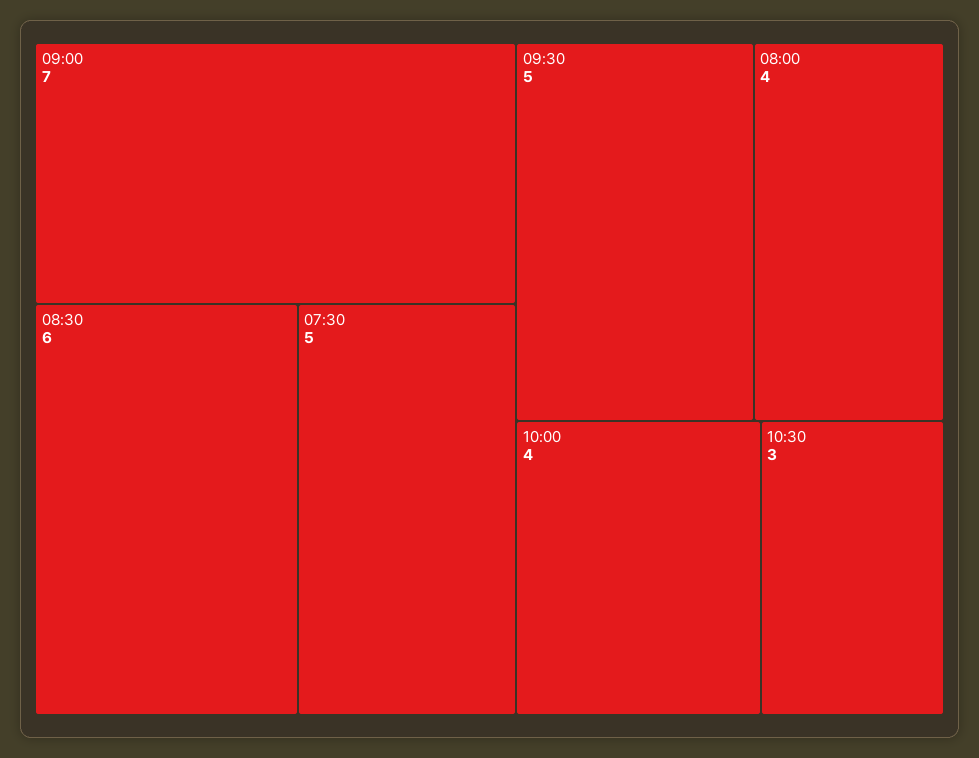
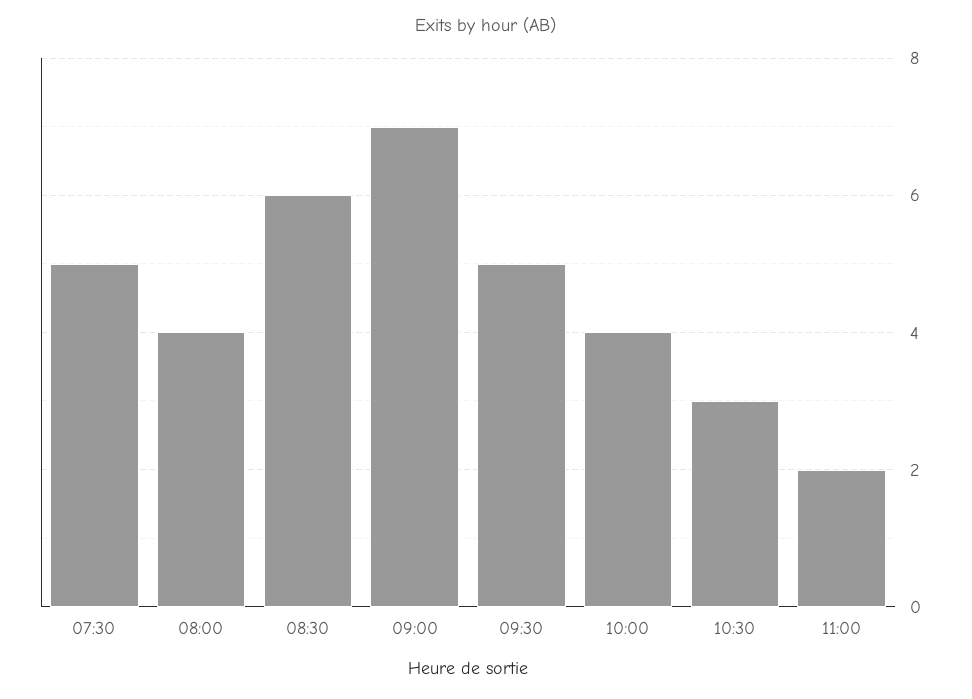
11:00: none -> 2

